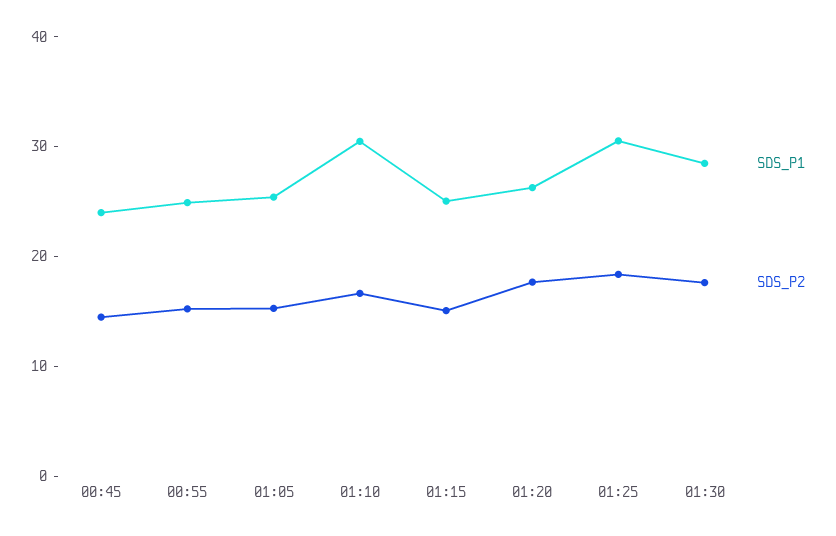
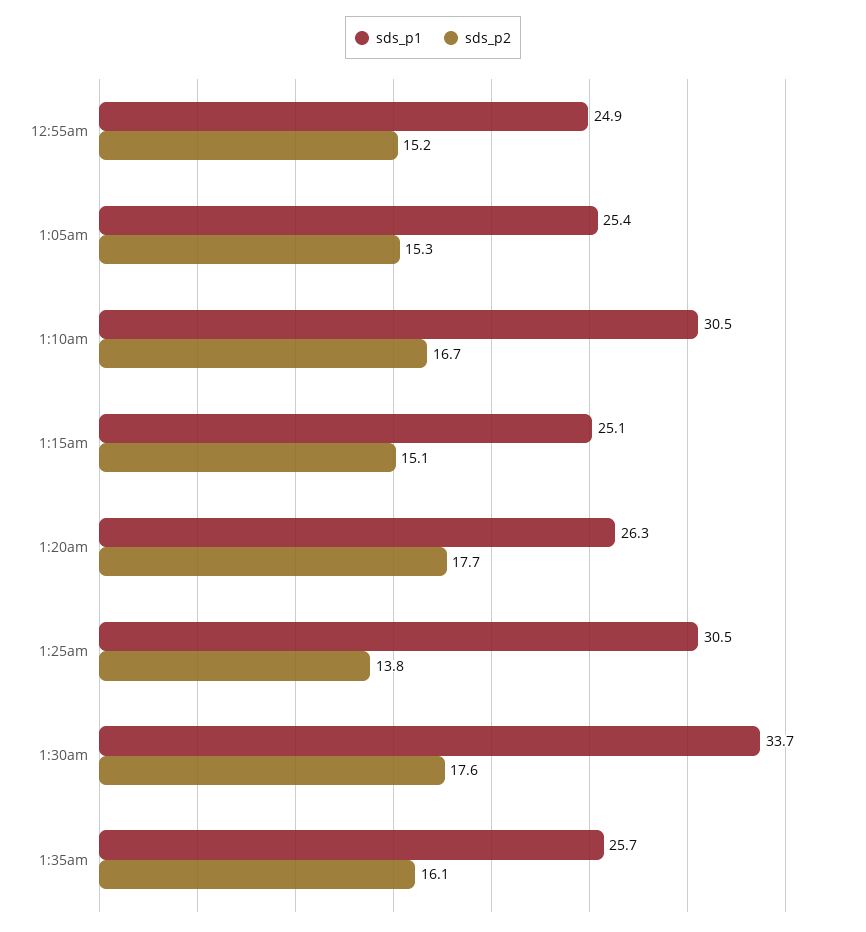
SDS_P1, 00:45: 24 -> none
SDS_P2, 00:45: 14 -> none
SDS_P2, 01:25: 18 -> 13.8
SDS_P1, 01:30: 28 -> 33.7
SDS_P1, 1:35am: none -> 25.7
SDS_P2, 1:35am: none -> 16.1

